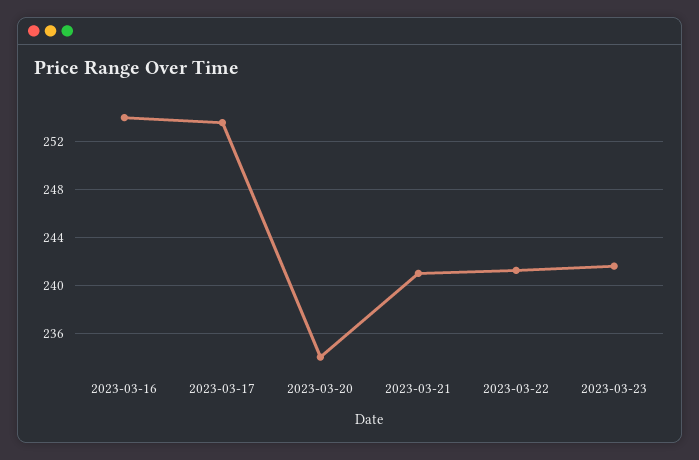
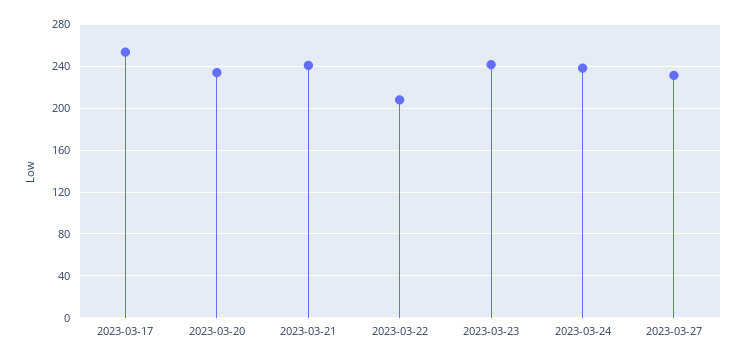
2023-03-16: 254 -> none
2023-03-22: 241 -> 210
2023-03-24: none -> 240
2023-03-27: none -> 230

